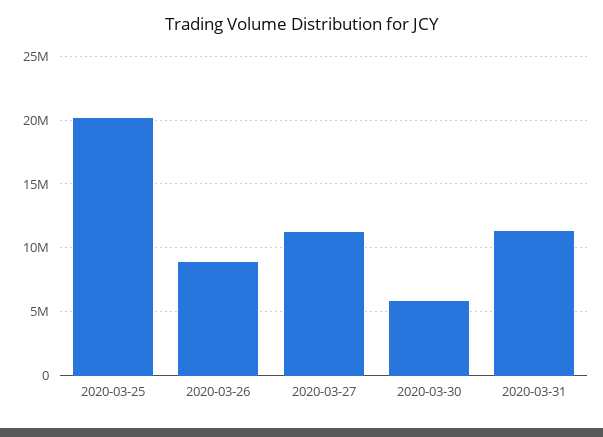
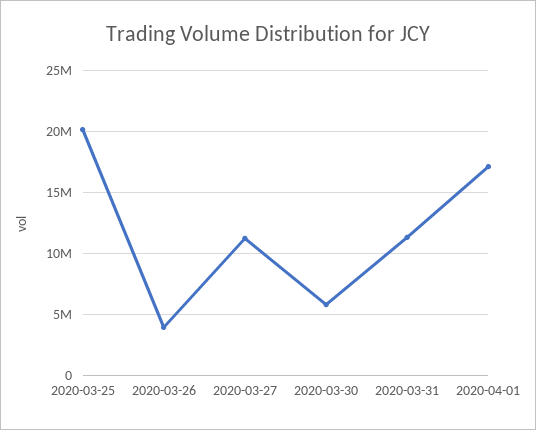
2020-03-26: 9000000 -> 4000000
2020-04-01: none -> 17000000

